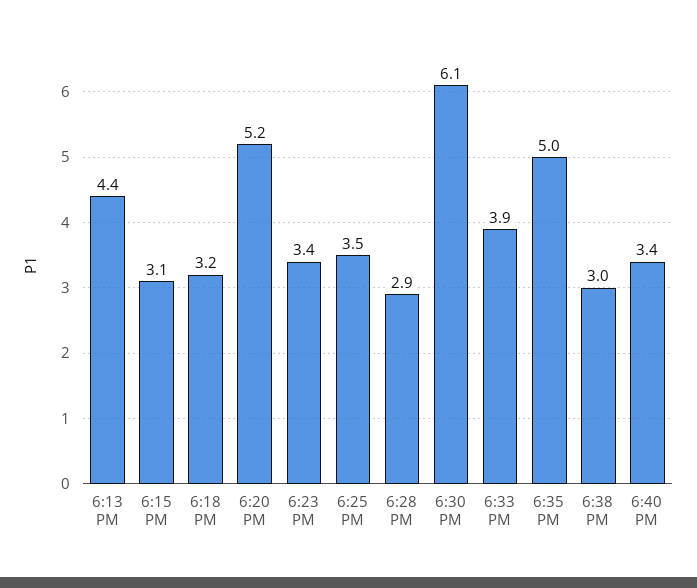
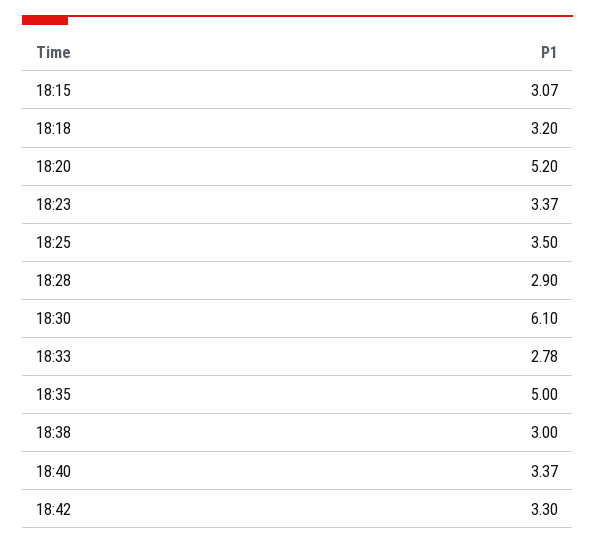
6:13 PM: 4.4 -> none
6:33 PM: 3.9 -> 2.78
18:42: none -> 3.3

